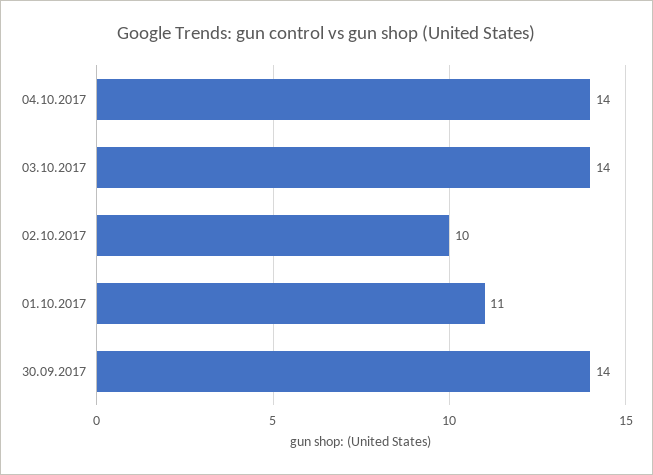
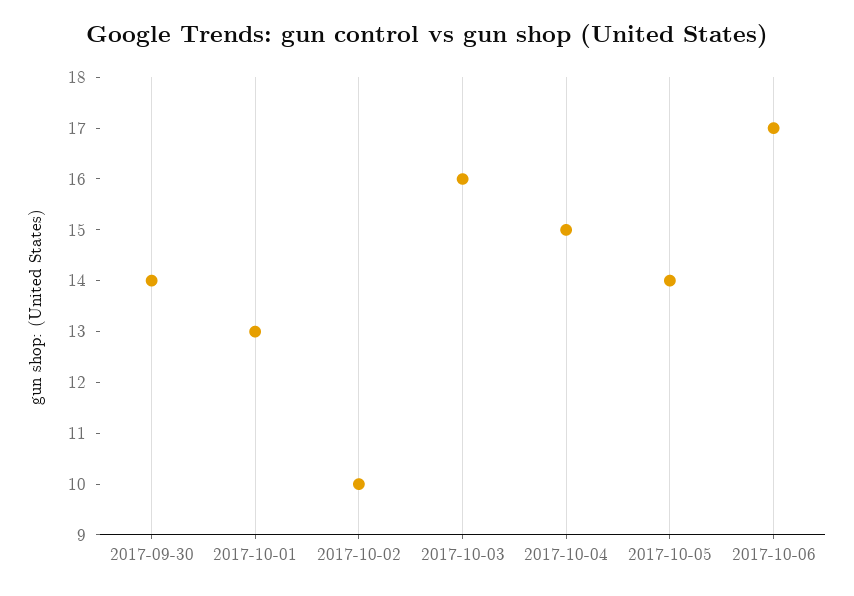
04.10.2017: 14 -> 15
03.10.2017: 14 -> 16
01.10.2017: 11 -> 13
2017-10-05: none -> 14
2017-10-06: none -> 17

